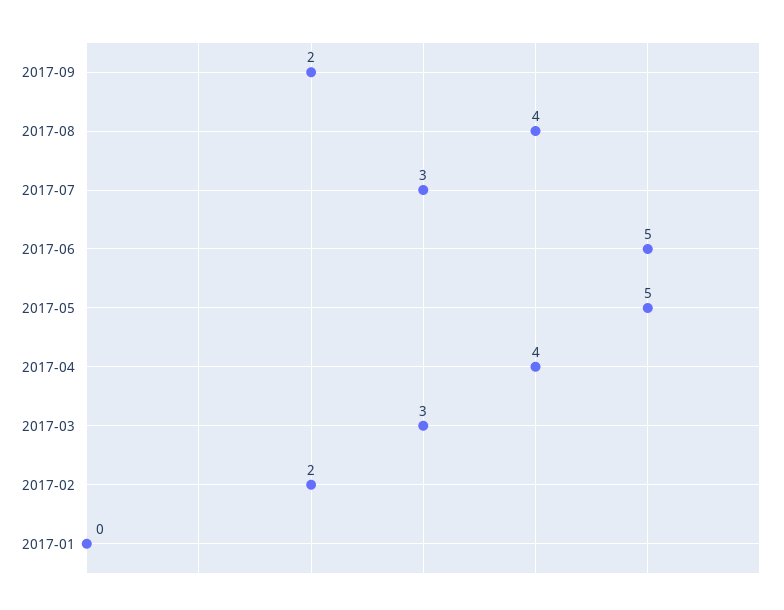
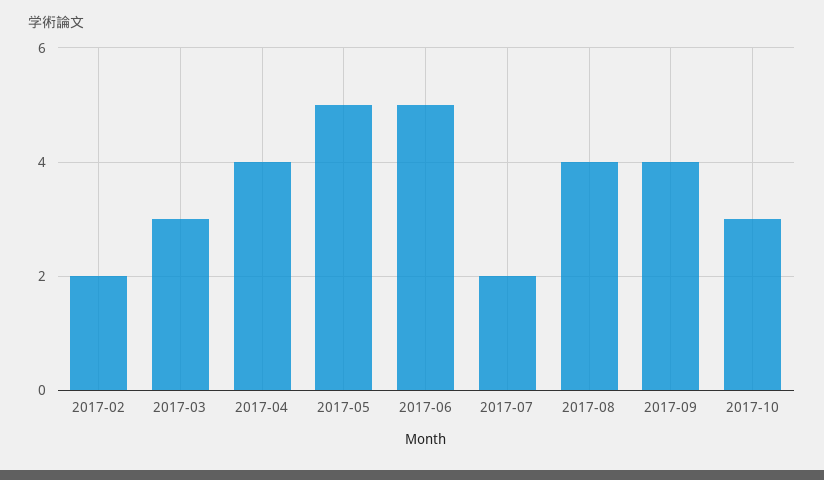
2017-09: 2 -> 4
2017-07: 3 -> 2
2017-01: 0 -> none
2017-10: none -> 3

